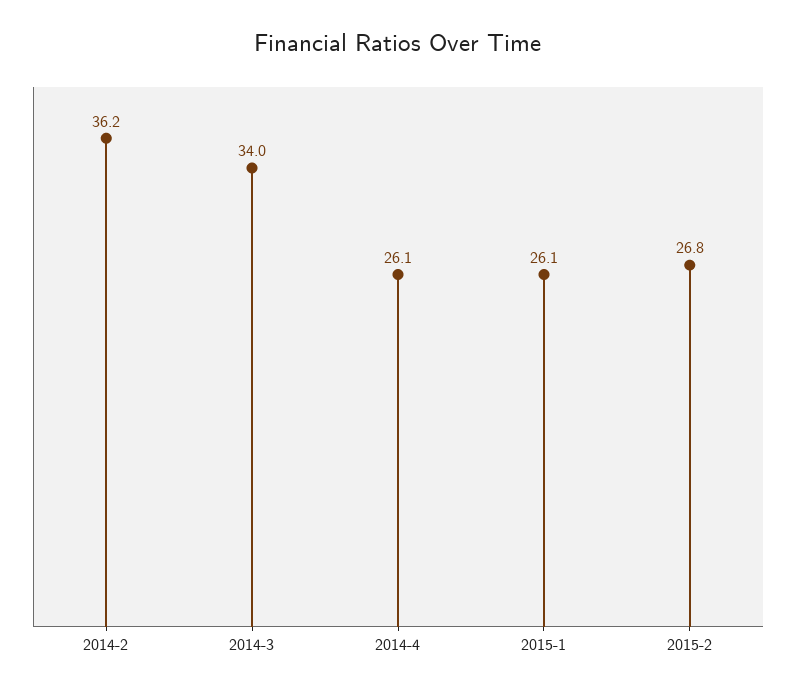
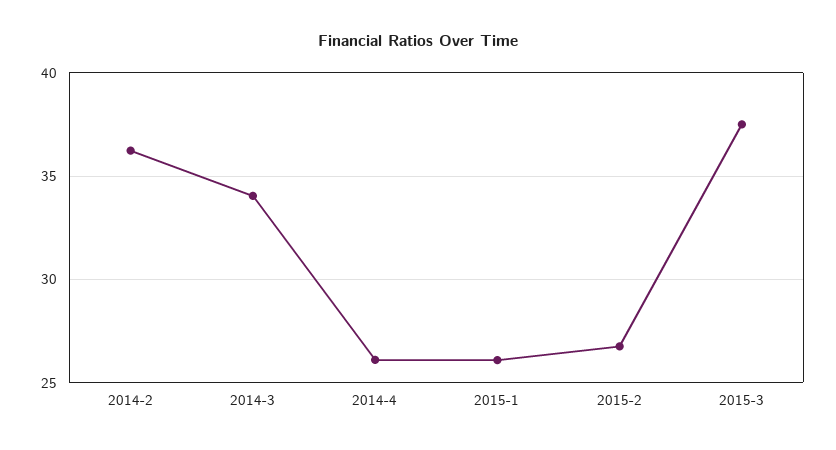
2015-3: none -> 37.5

